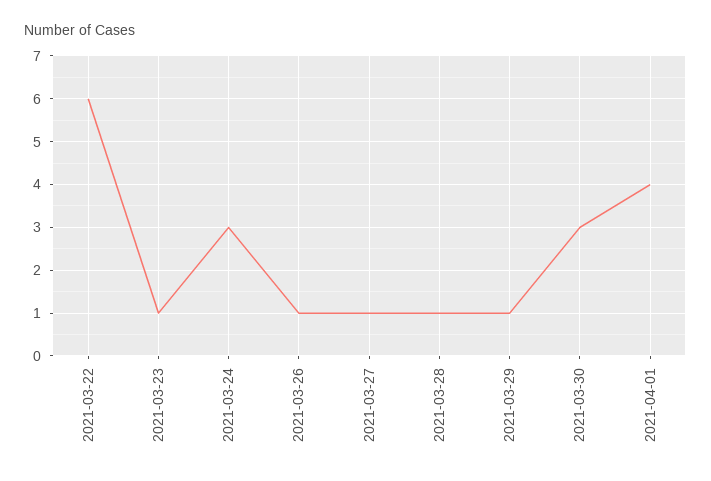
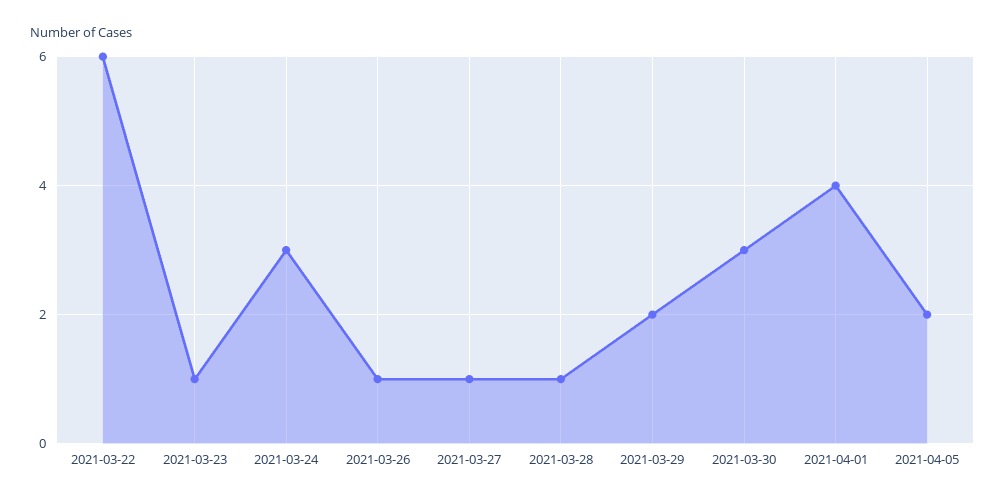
2021-03-29: 1 -> 2
2021-04-05: none -> 2

